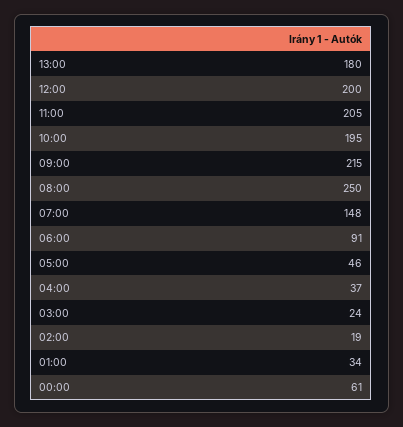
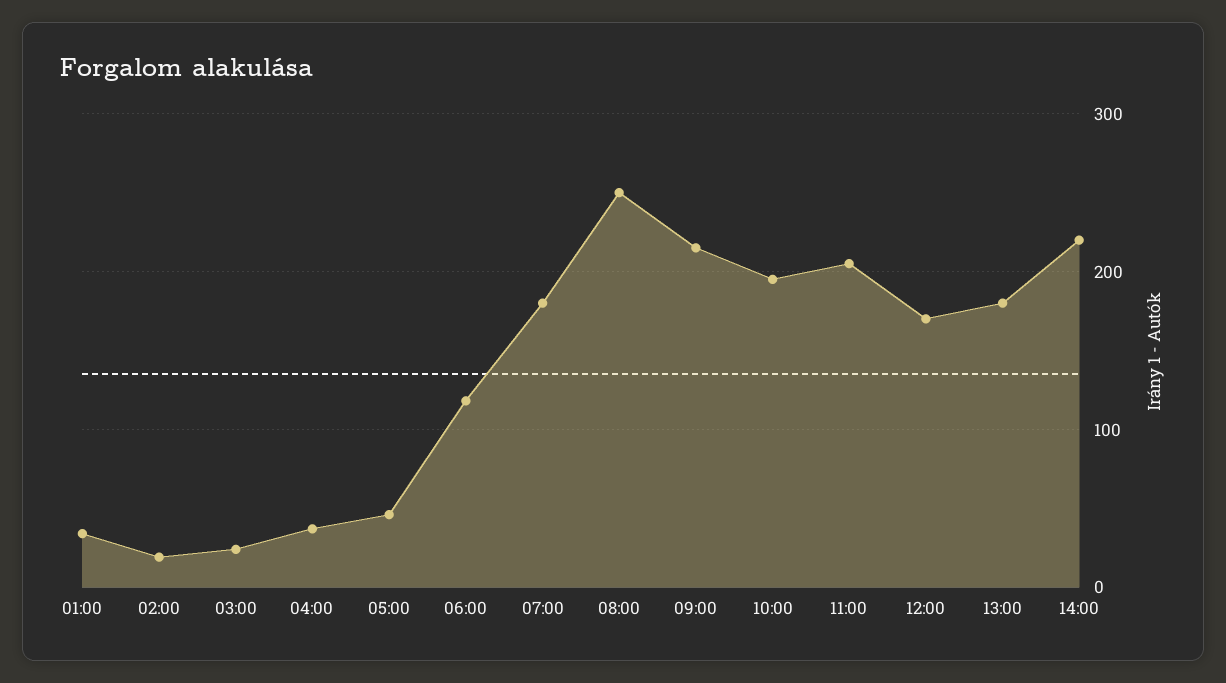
12:00: 200 -> 170
07:00: 148 -> 180
06:00: 91 -> 120
00:00: 61 -> none
14:00: none -> 220

